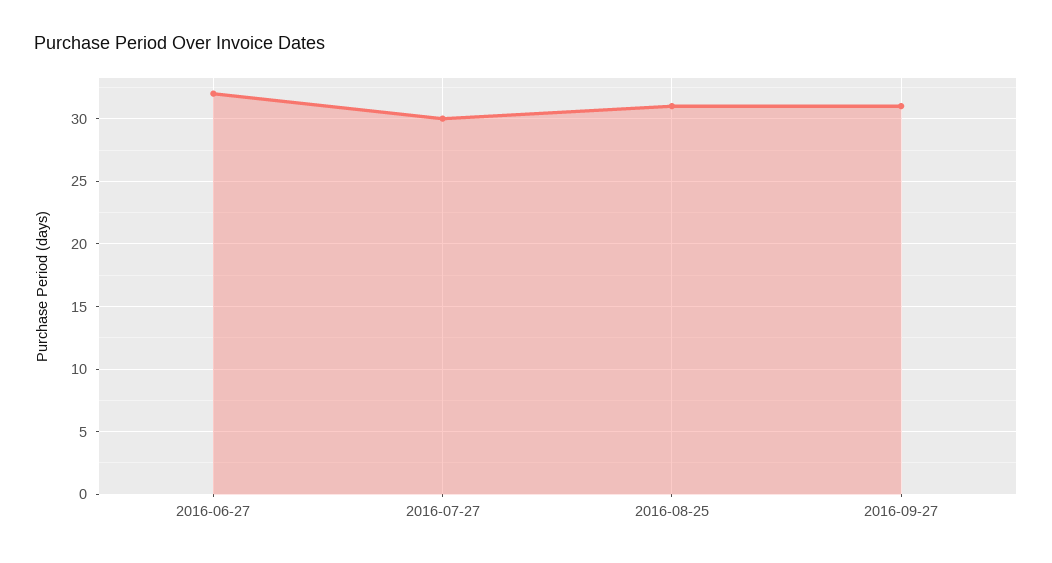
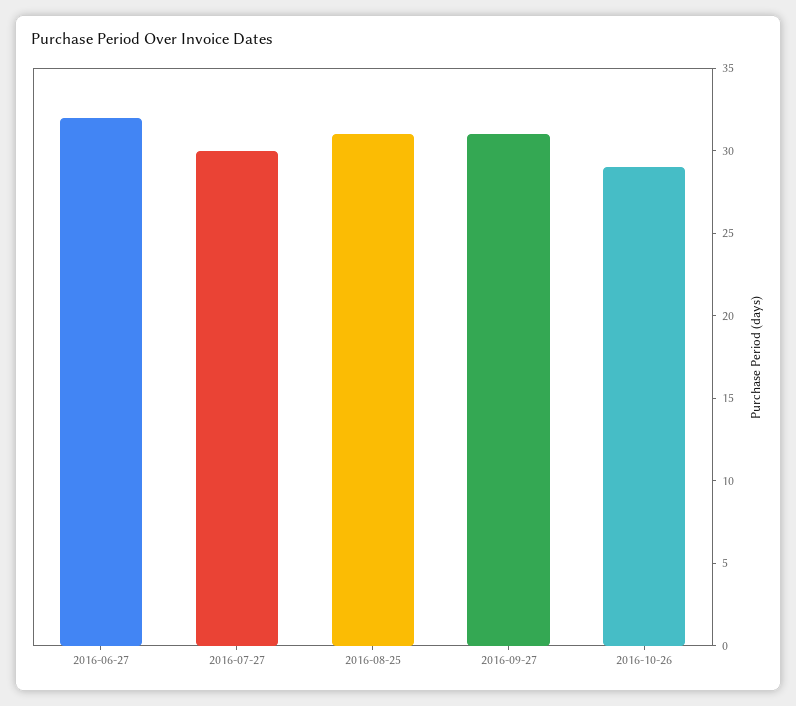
2016-10-26: none -> 29

